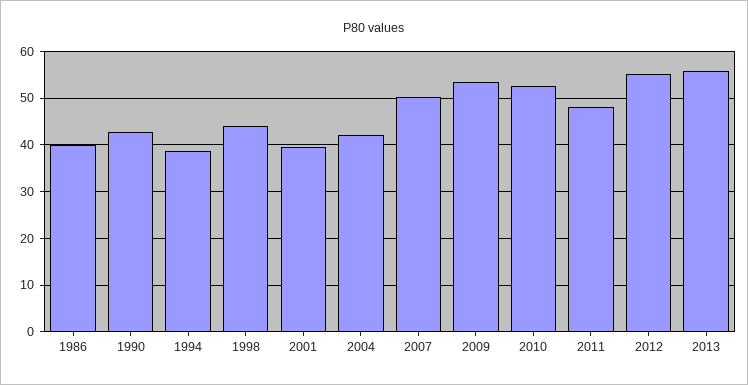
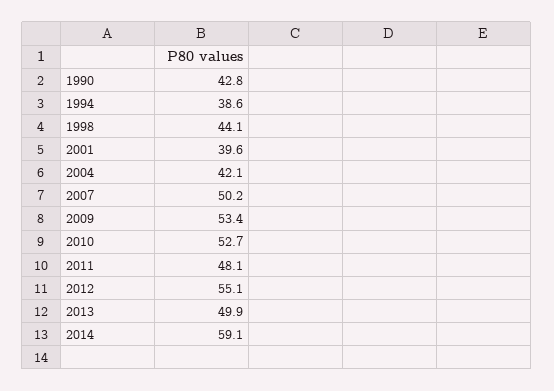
1986: 40 -> none
2013: 56 -> 49.9
2014: none -> 59.1

